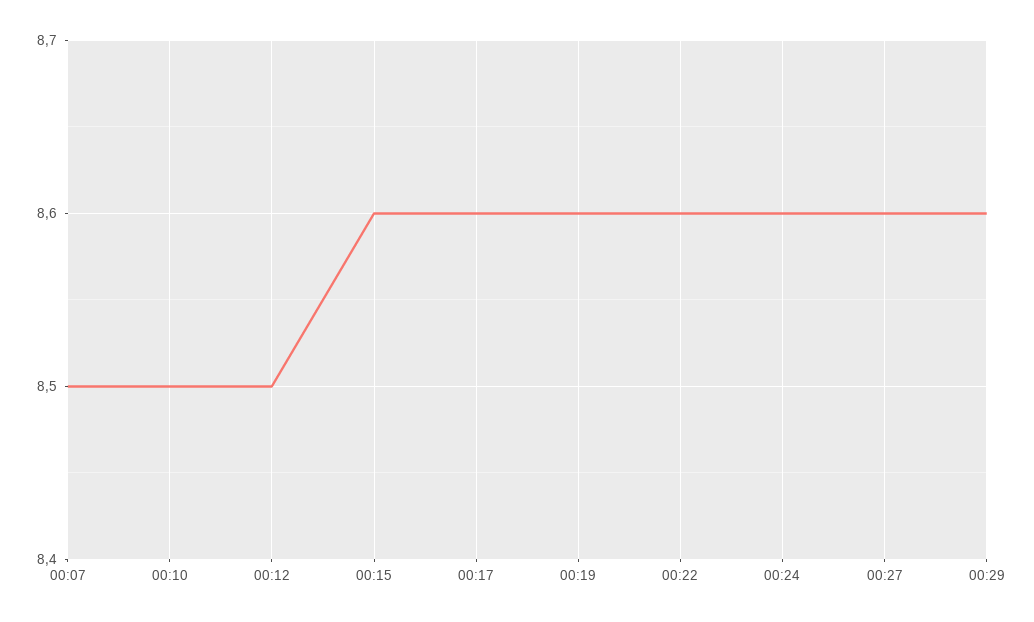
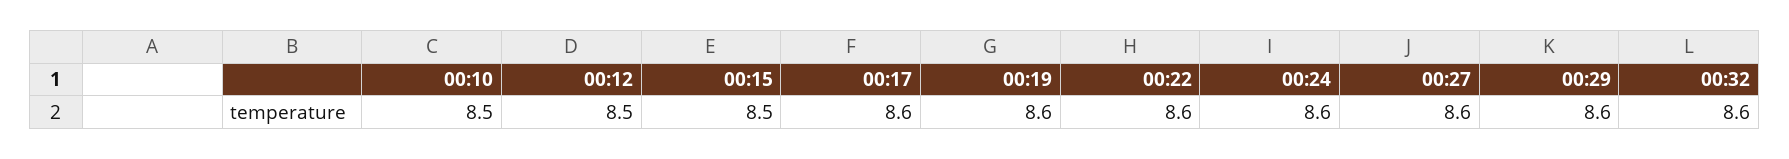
00:07: 8.5 -> none
00:15: 8.6 -> 8.5
00:32: none -> 8.6

